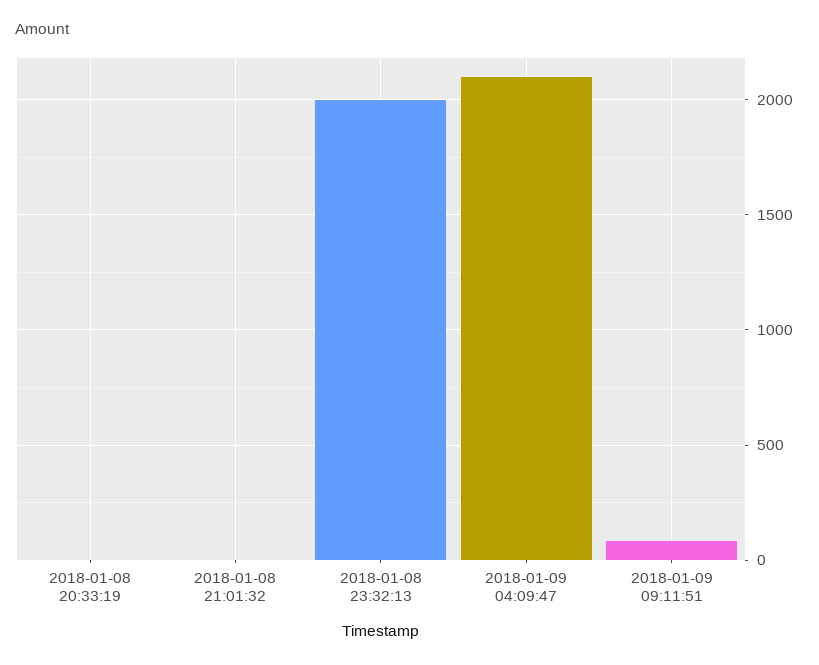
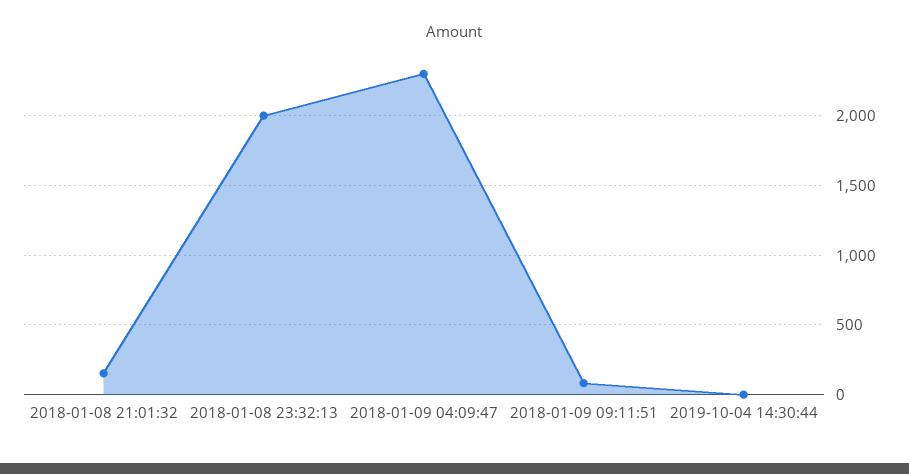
2018-01-08 20:33:19: 0 -> none
2018-01-08 21:01:32: 0 -> 150
2018-01-09 04:09:47: 2100 -> 2300
2019-10-04 14:30:44: none -> 0

